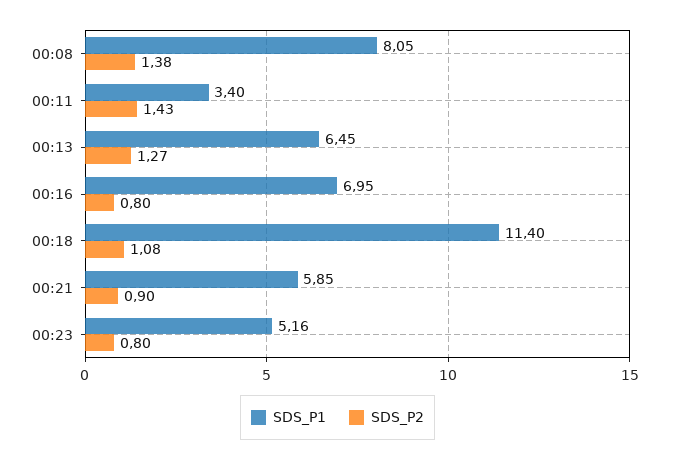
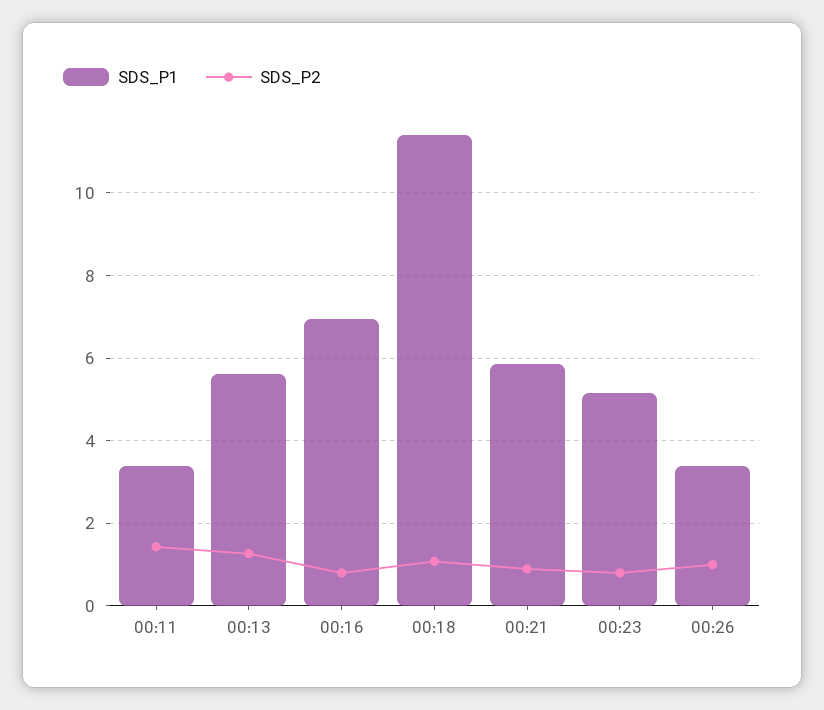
SDS_P1, 00:08: 8.05 -> none
SDS_P2, 00:08: 1.38 -> none
SDS_P1, 00:13: 6.45 -> 5.6
SDS_P1, 00:26: none -> 3.4
SDS_P2, 00:26: none -> 1

